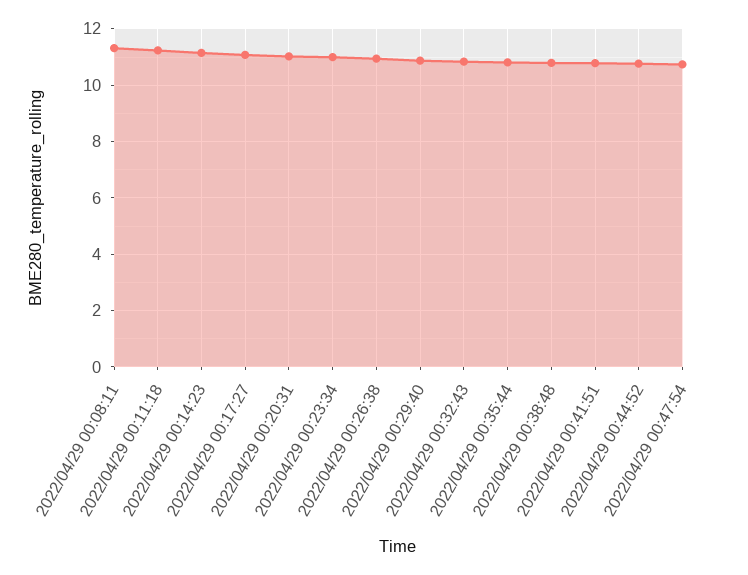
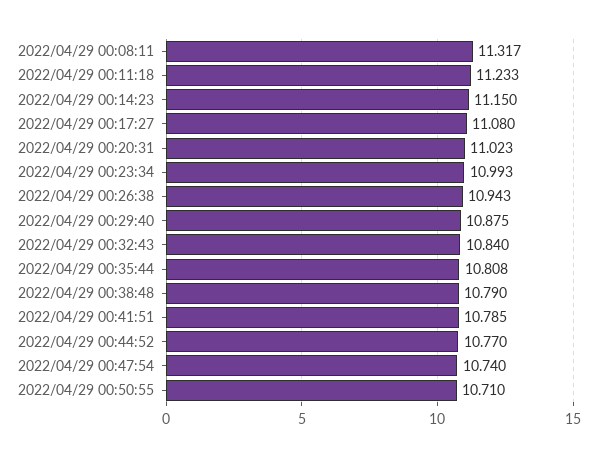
2022/04/29 00:50:55: none -> 10.71

